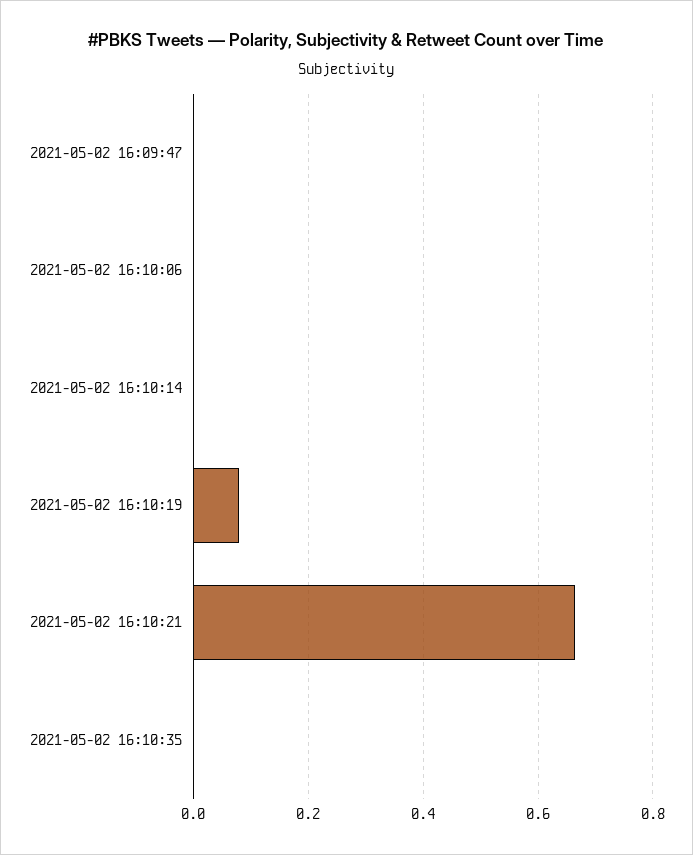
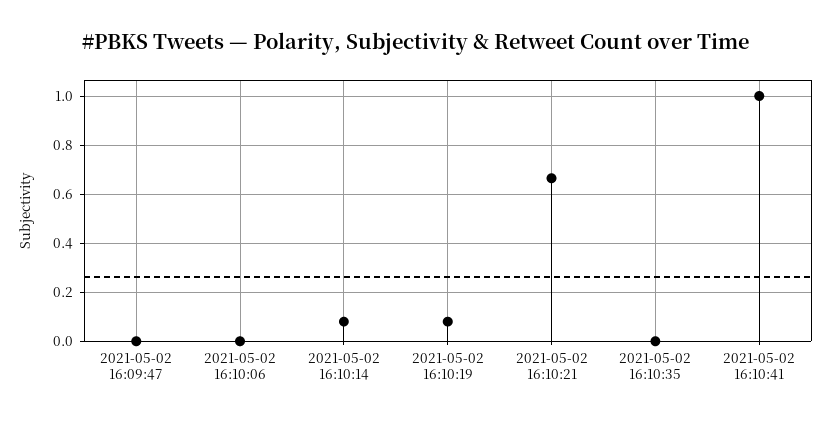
2021-05-02 16:10:14: 0 -> 0.075
2021-05-02 16:10:41: none -> 1

